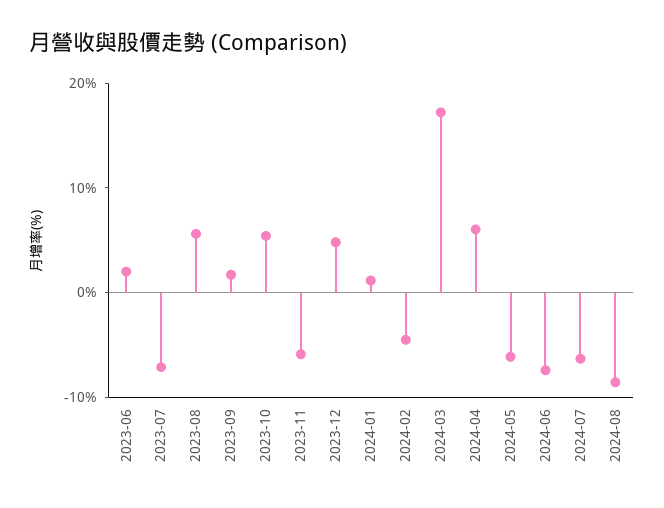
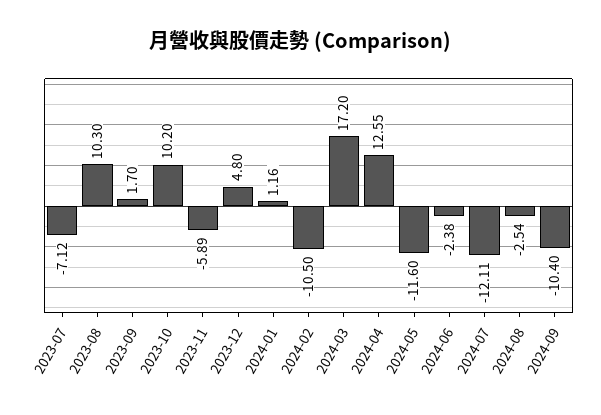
2023-06: 2 -> none
2023-08: 6 -> 10.3
2023-10: 6 -> 10.2
2024-02: -4 -> -10.5
2024-04: 6 -> 12.55
2024-05: -6 -> -11.6
2024-06: -8 -> -2.38
2024-07: -6 -> -12.11
2024-08: -8 -> -2.54
2024-09: none -> -10.4

